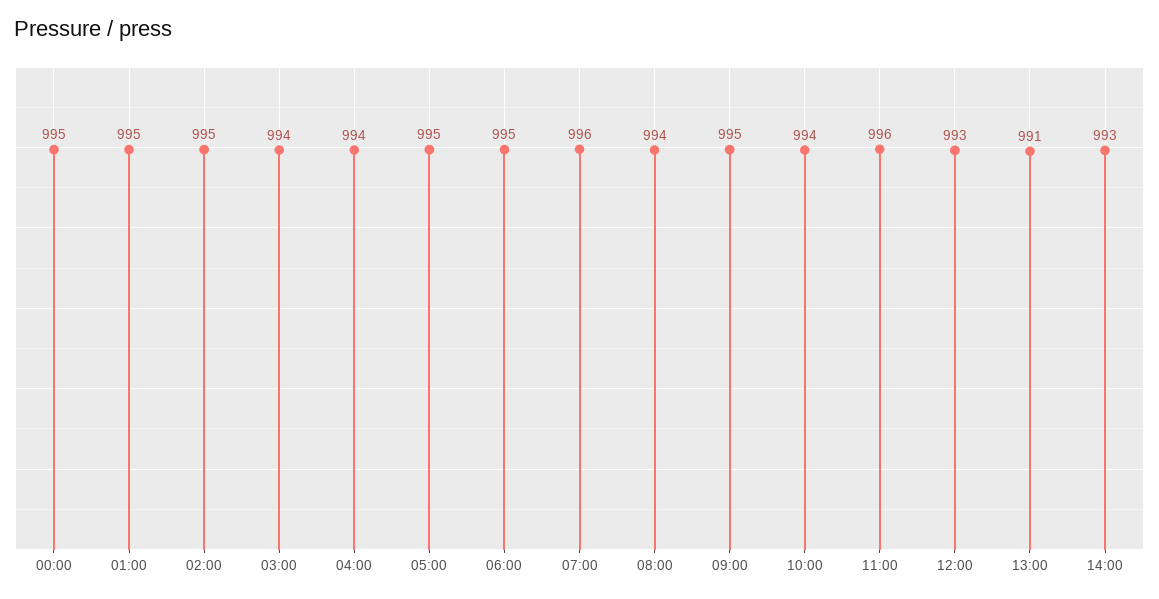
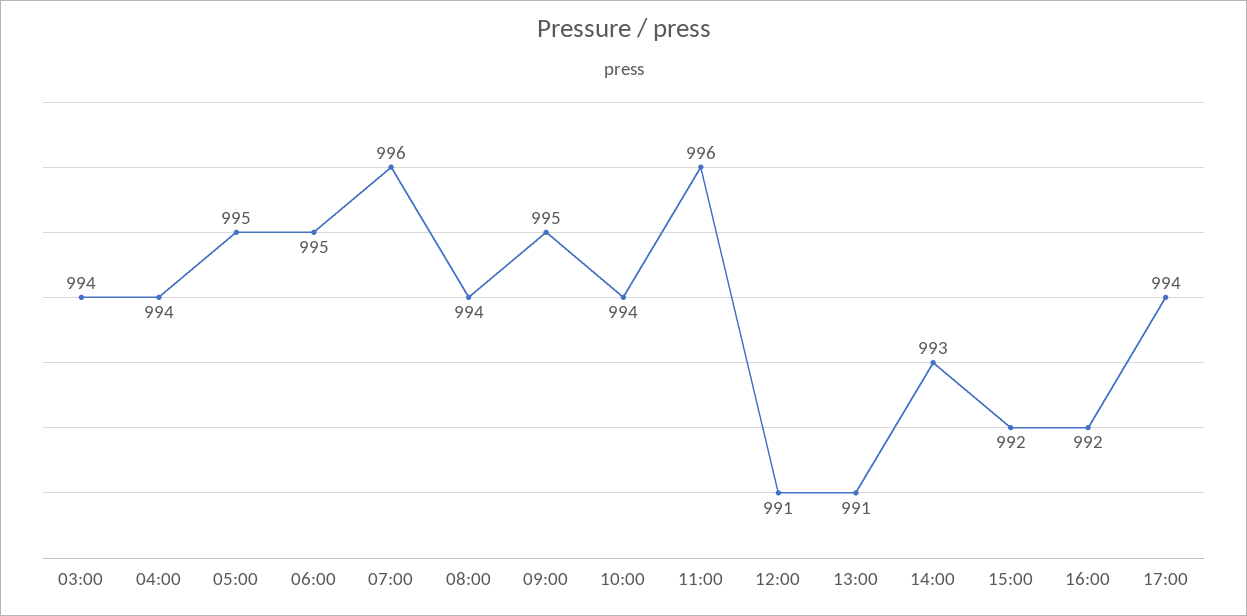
00:00: 995 -> none
01:00: 995 -> none
02:00: 995 -> none
12:00: 993 -> 991
15:00: none -> 992
16:00: none -> 992
17:00: none -> 994

